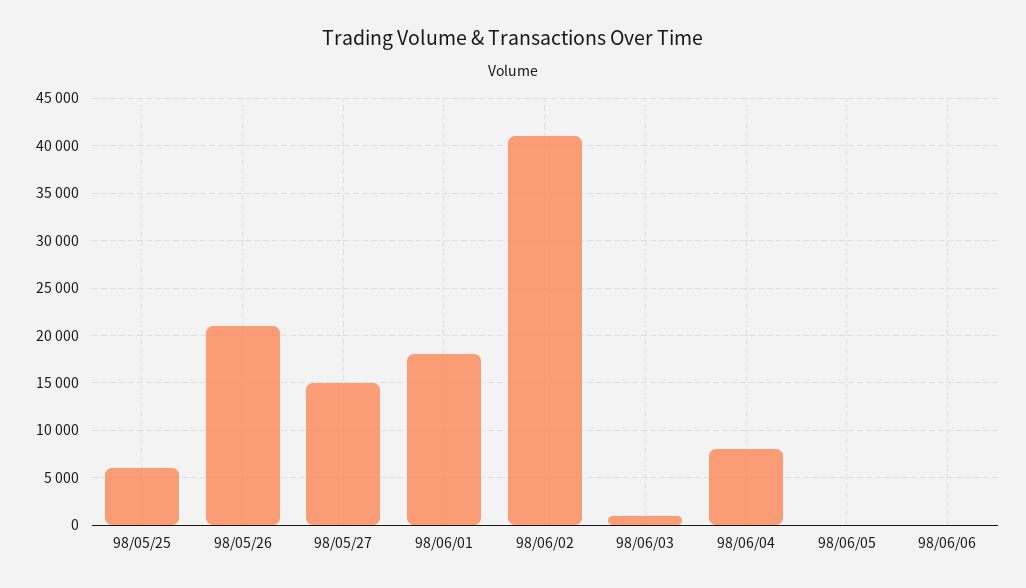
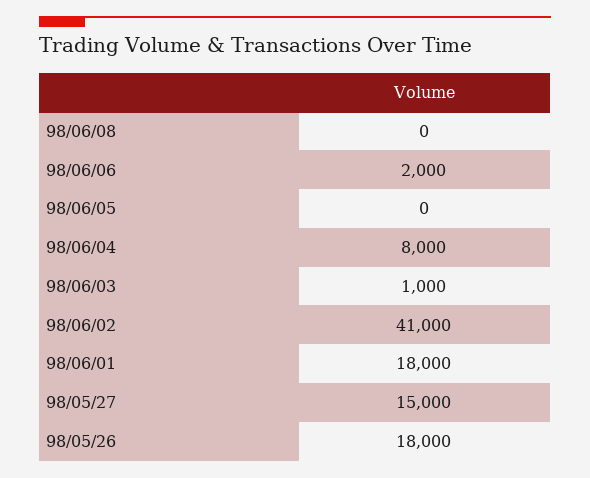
98/05/25: 6000 -> none
98/05/26: 21000 -> 18000
98/06/06: 0 -> 2000
98/06/08: none -> 0

